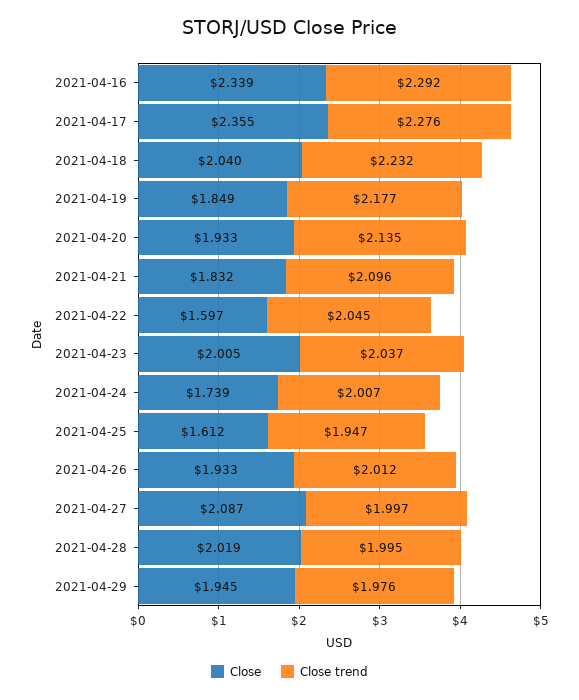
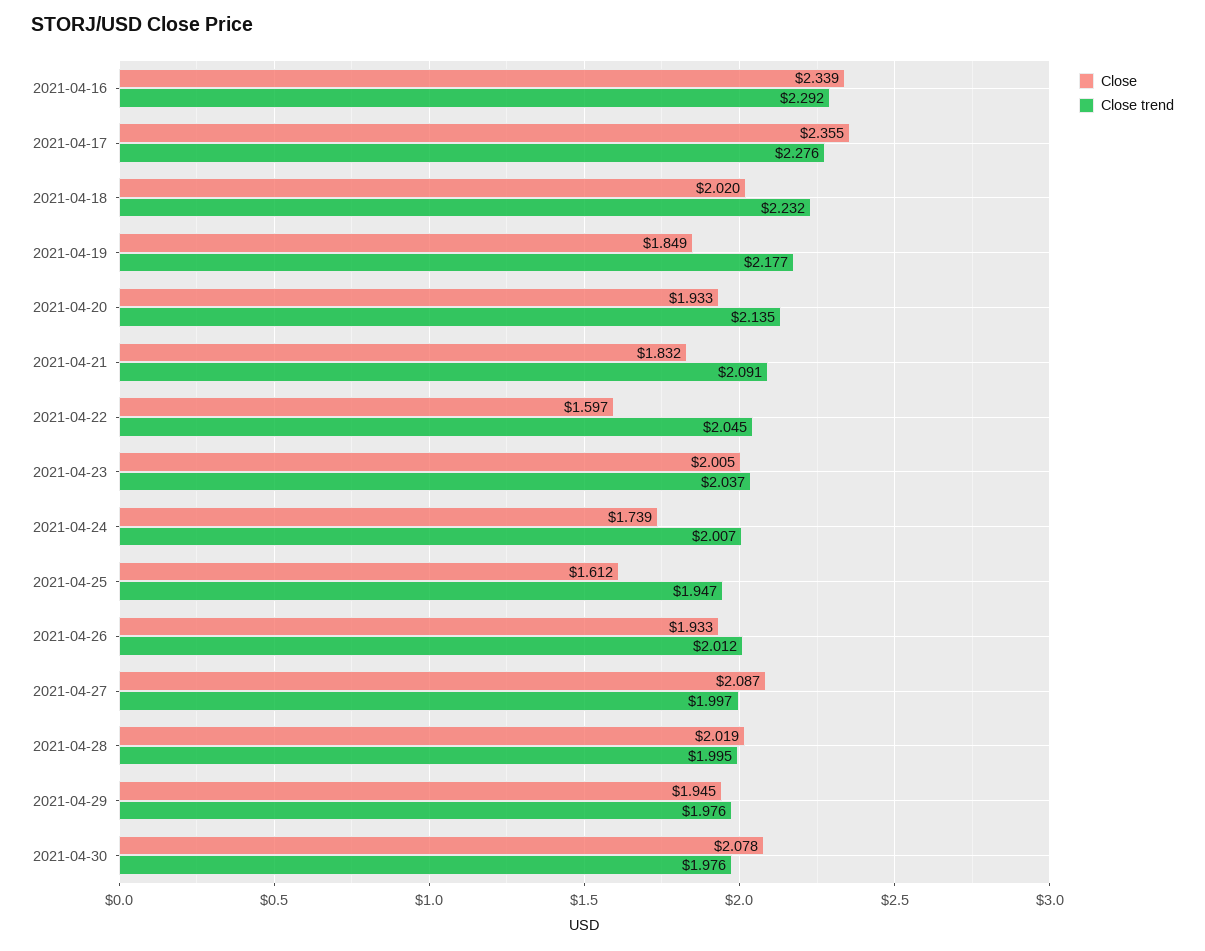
Close, 2021-04-18: 2.04 -> 2.02
Close trend, 2021-04-21: 2.096 -> 2.091
Close, 2021-04-30: none -> 2.078
Close trend, 2021-04-30: none -> 1.976

